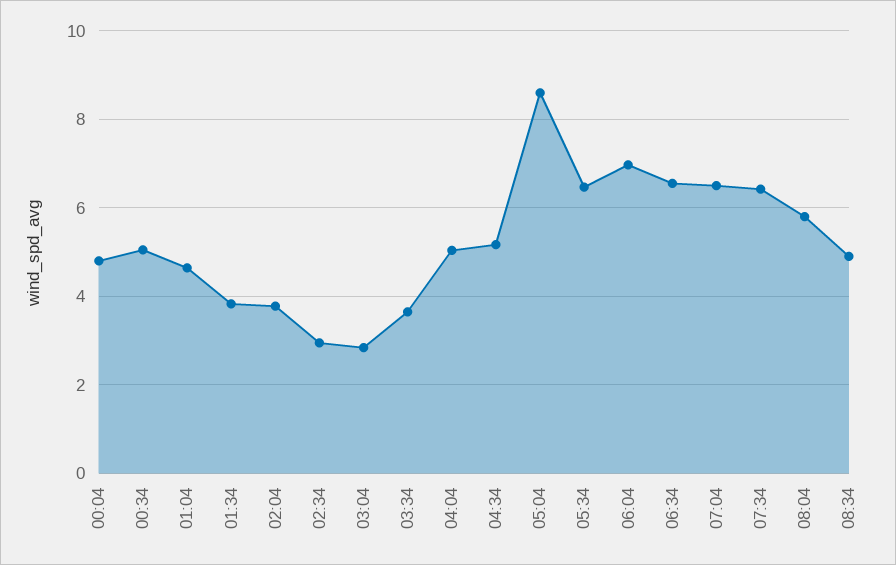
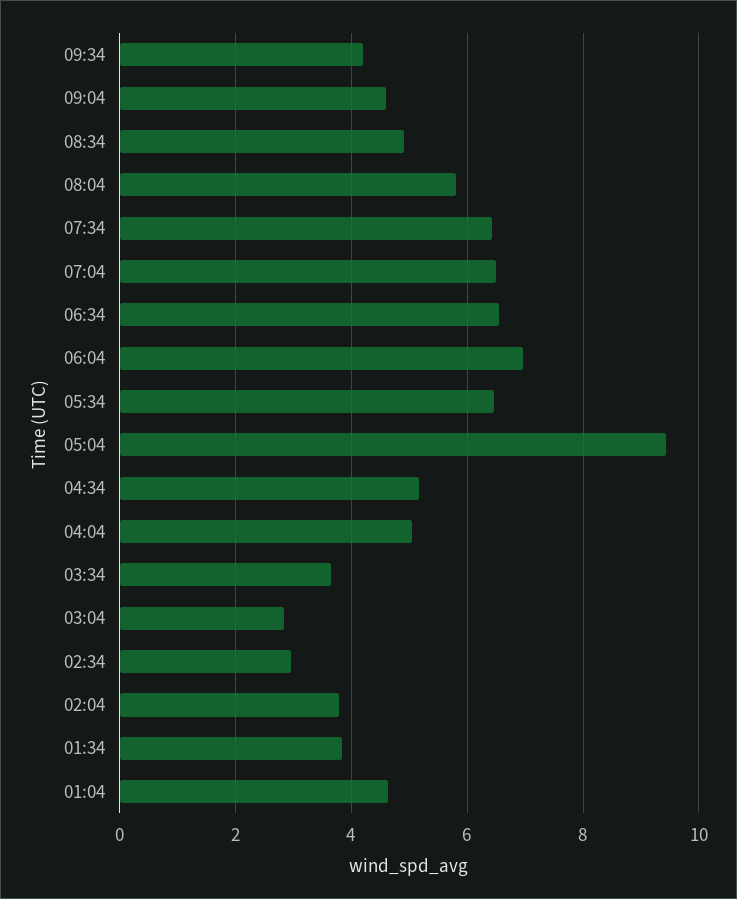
00:04: 4.8 -> none
00:34: 5 -> none
05:04: 8.6 -> 9.4
09:34: none -> 4.2
09:04: none -> 4.6

